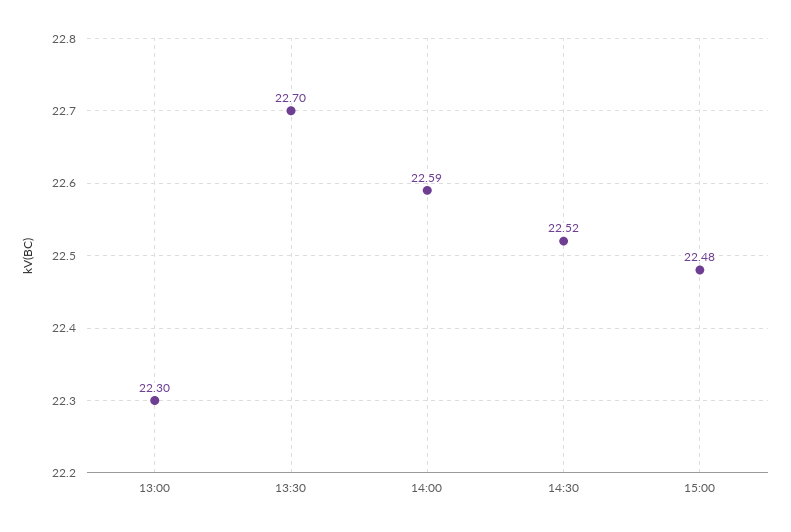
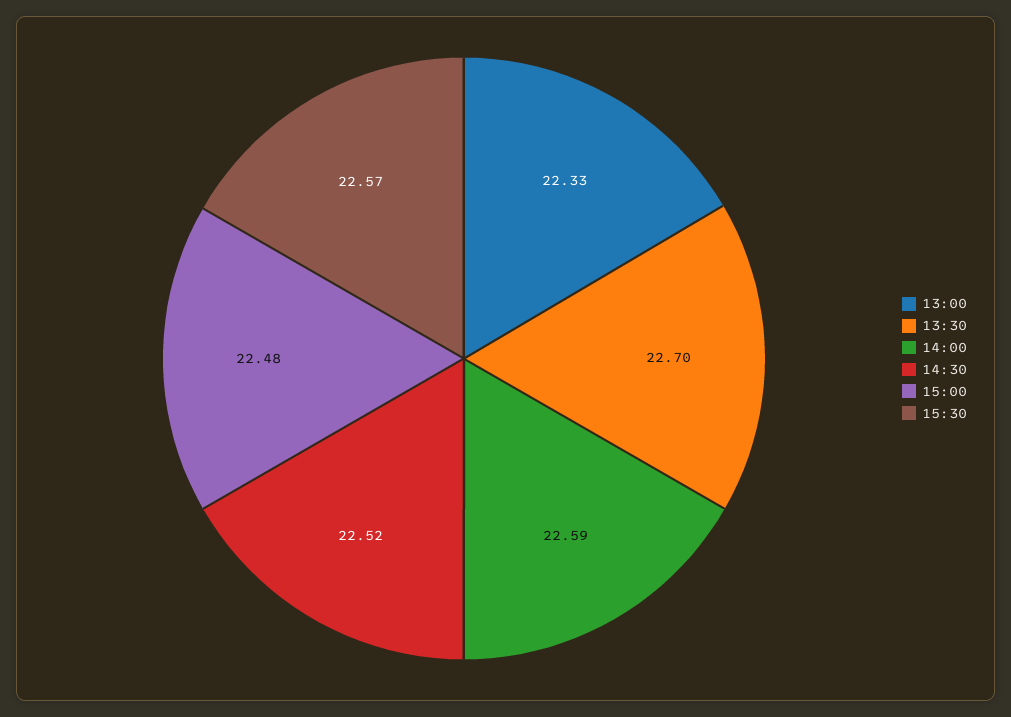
13:00: 22.3 -> 22.33
15:30: none -> 22.57

